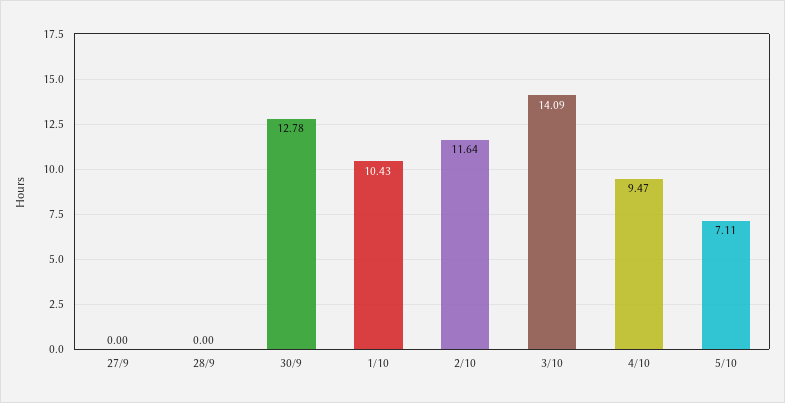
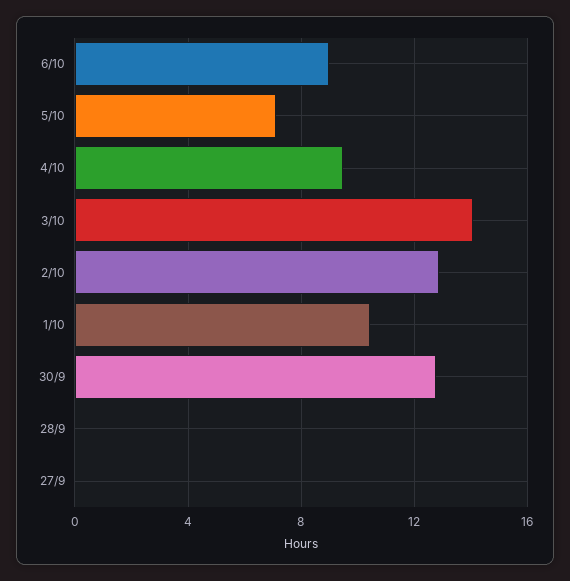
2/10: 11.64 -> 13
6/10: none -> 9

